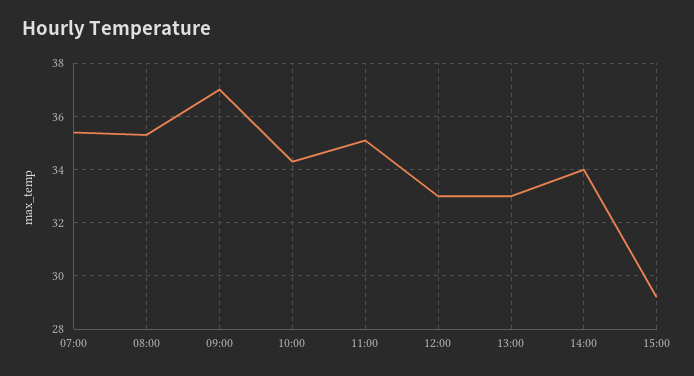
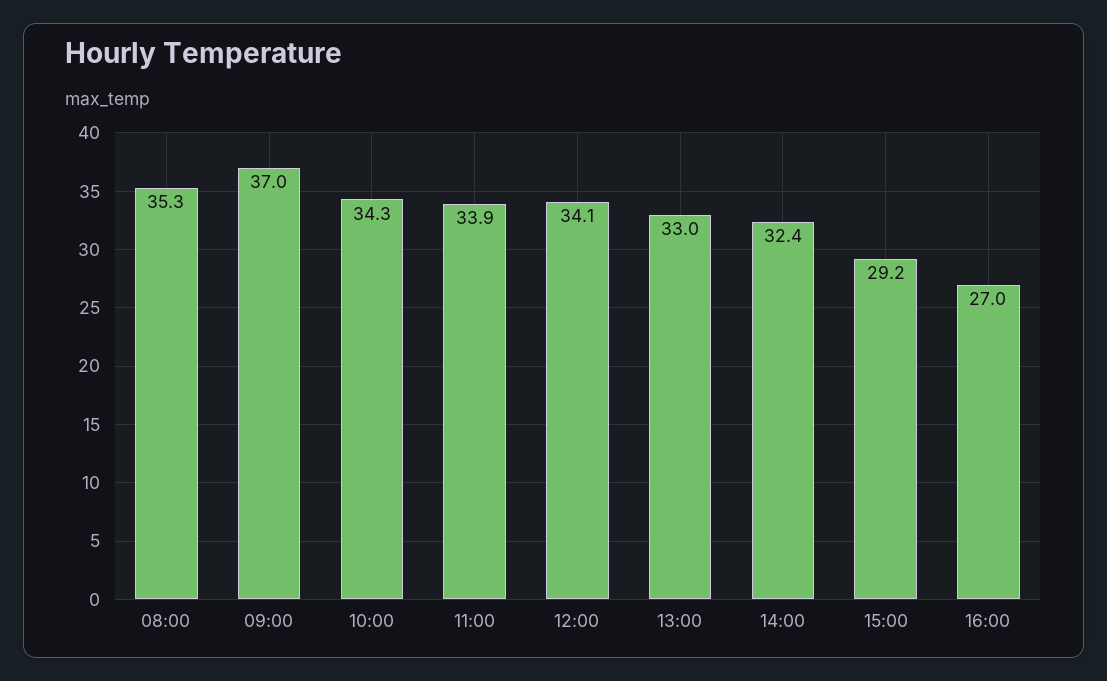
07:00: 35.5 -> none
11:00: 35 -> 33.9
12:00: 33 -> 34.1
14:00: 34 -> 32.4
16:00: none -> 27

